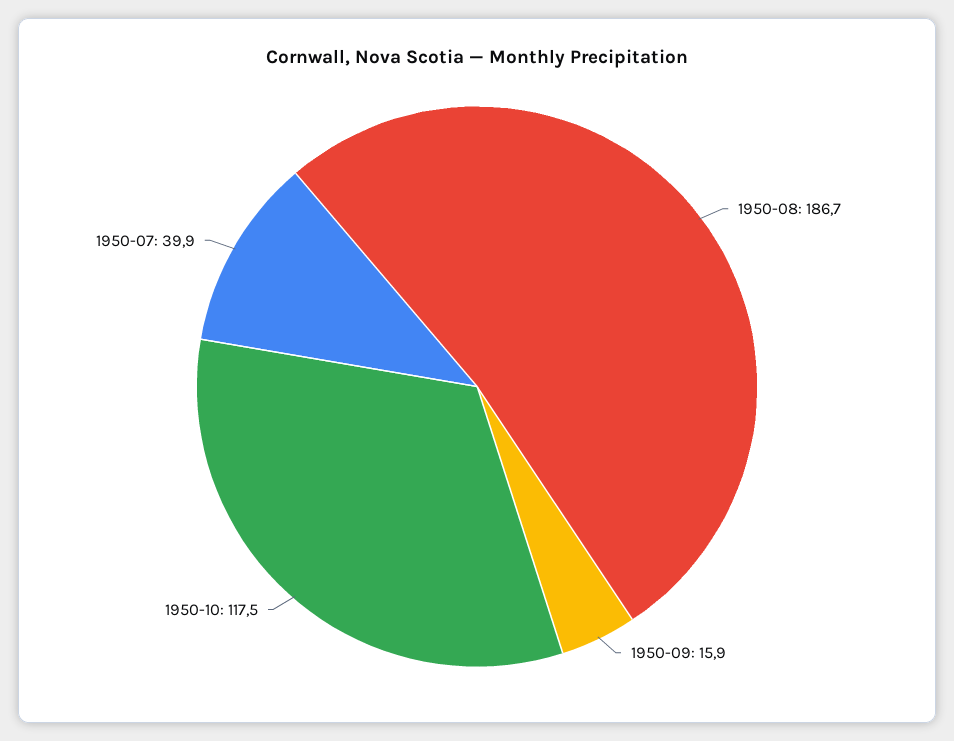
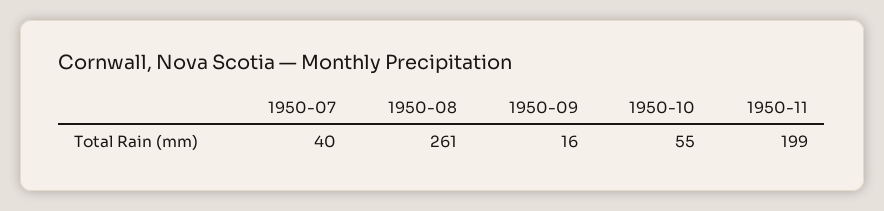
1950-08: 186.7 -> 261
1950-10: 117.5 -> 55
1950-11: none -> 199

